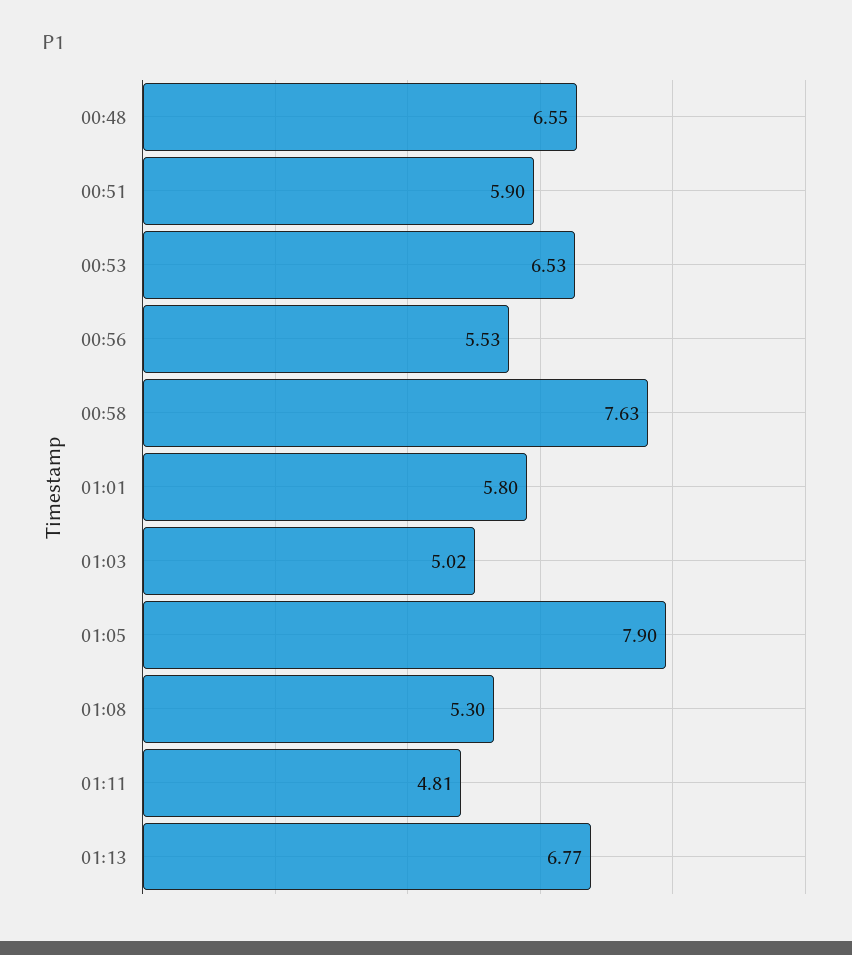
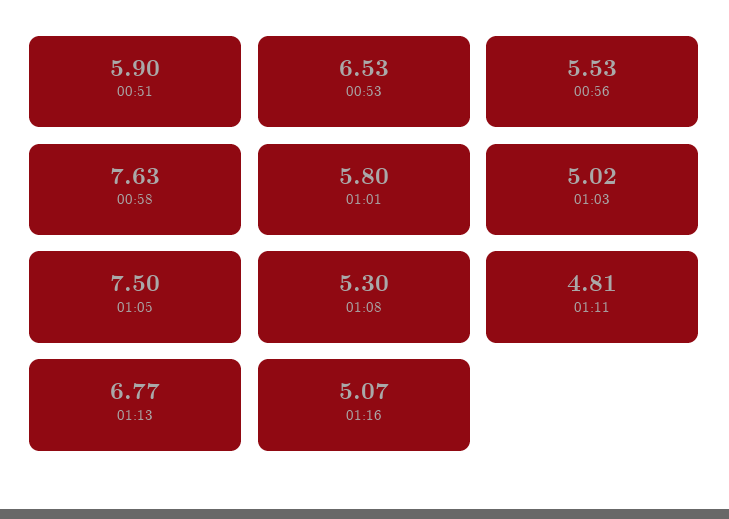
00:48: 6.55 -> none
01:05: 7.9 -> 7.5
01:16: none -> 5.07

